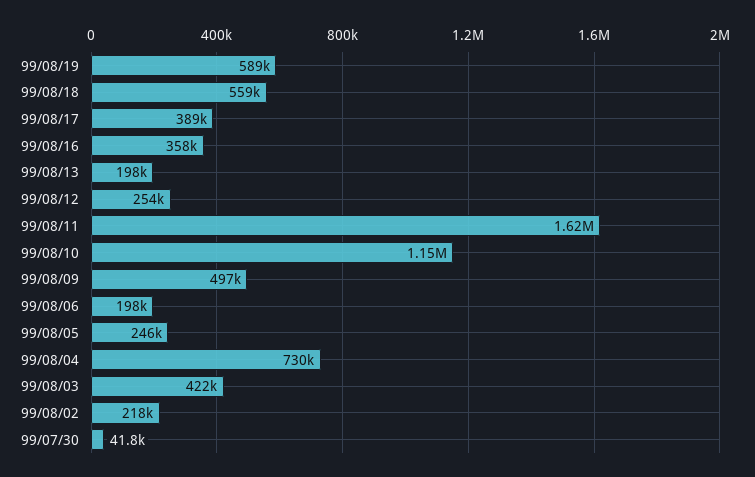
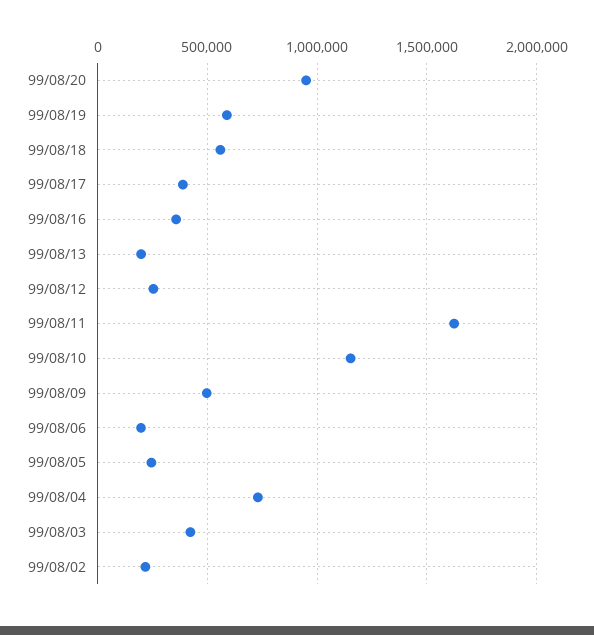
99/07/30: 41800 -> none
99/08/20: none -> 950000

